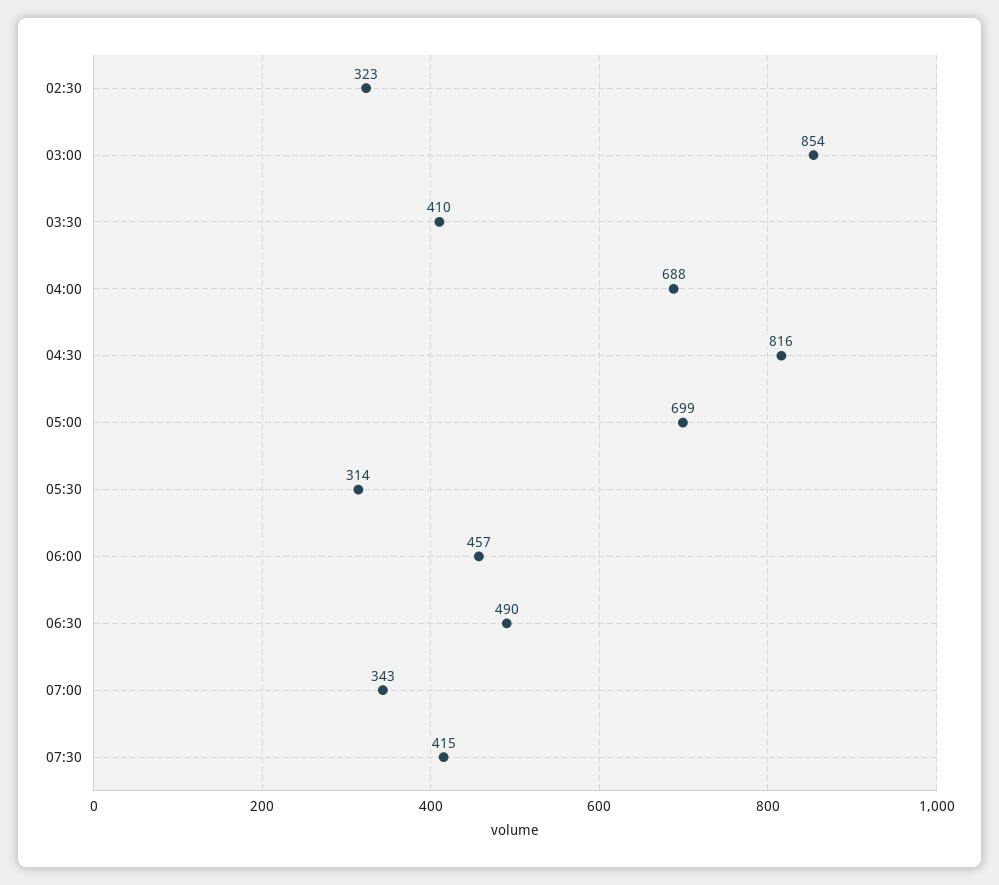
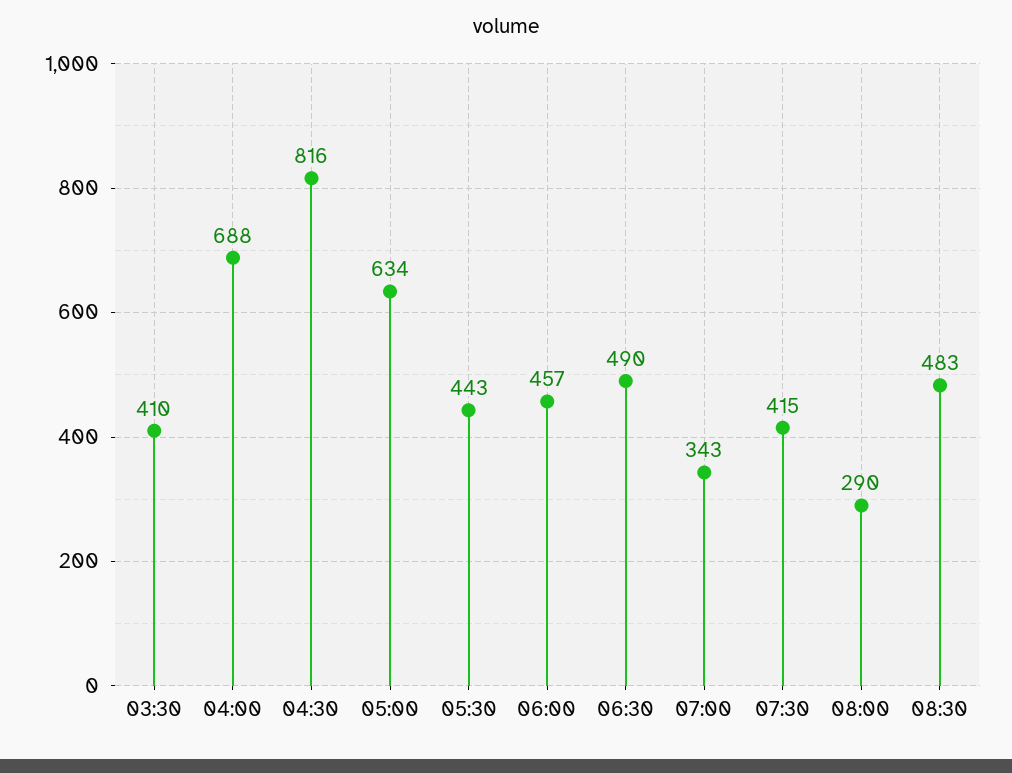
02:30: 323 -> none
03:00: 854 -> none
05:00: 699 -> 634
05:30: 314 -> 443
08:00: none -> 290
08:30: none -> 483

